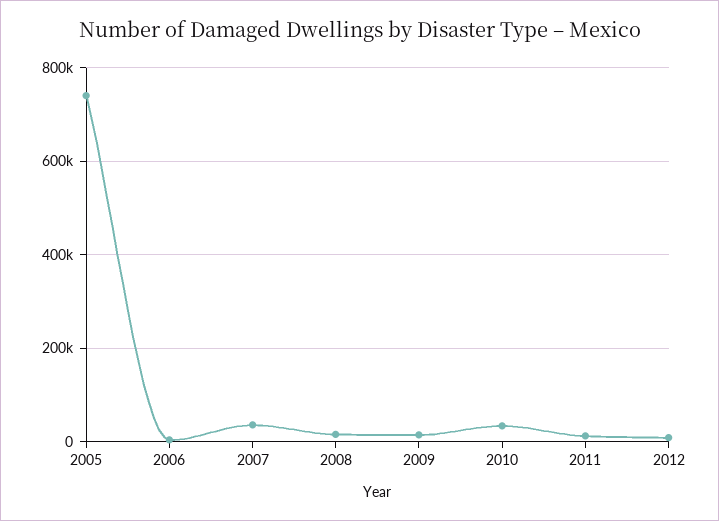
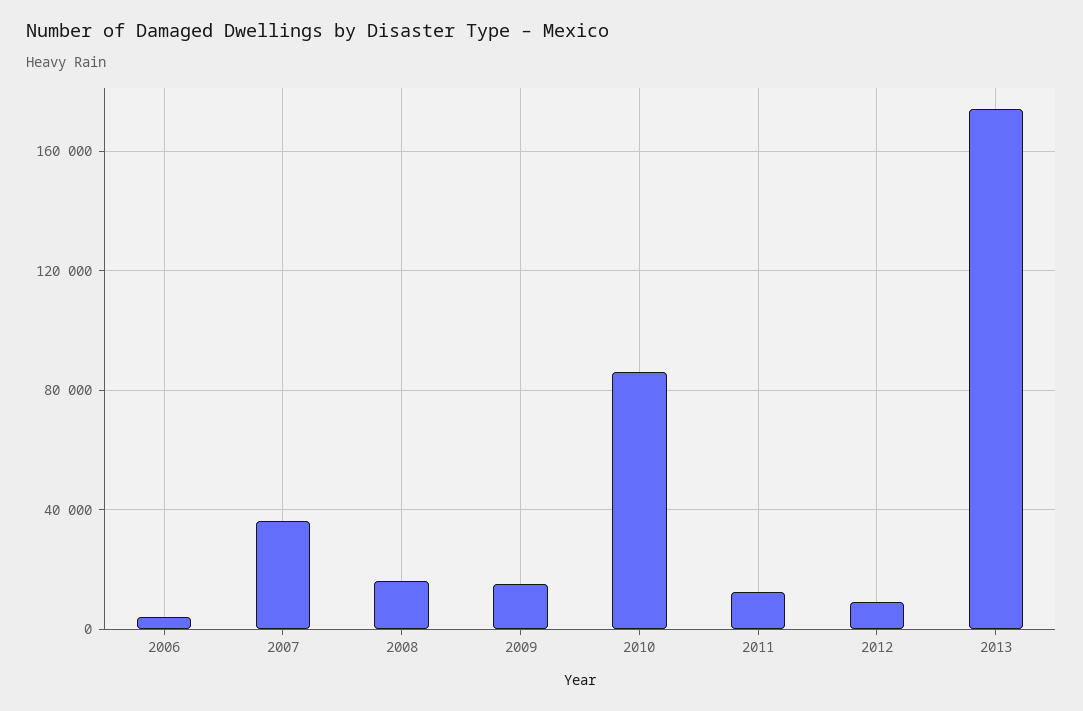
2005: 740000 -> none
2010: 40000 -> 85000
2013: none -> 175000

